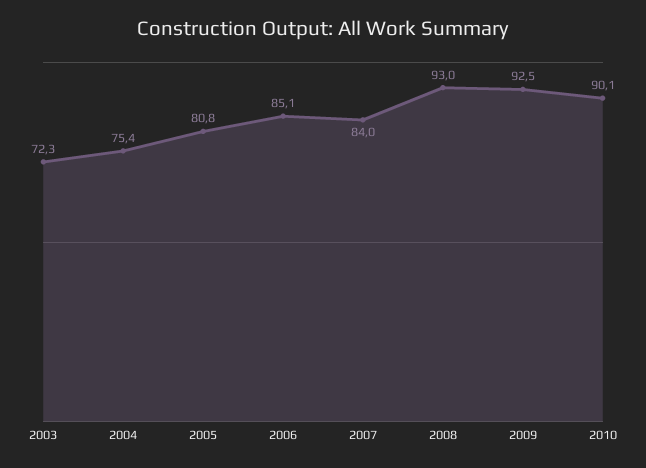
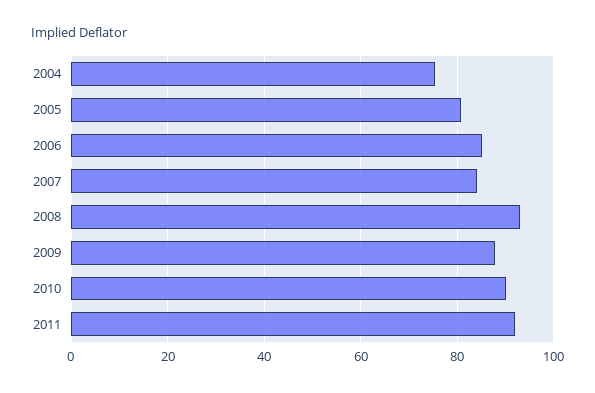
2003: 72.3 -> none
2009: 92.5 -> 88
2011: none -> 92

